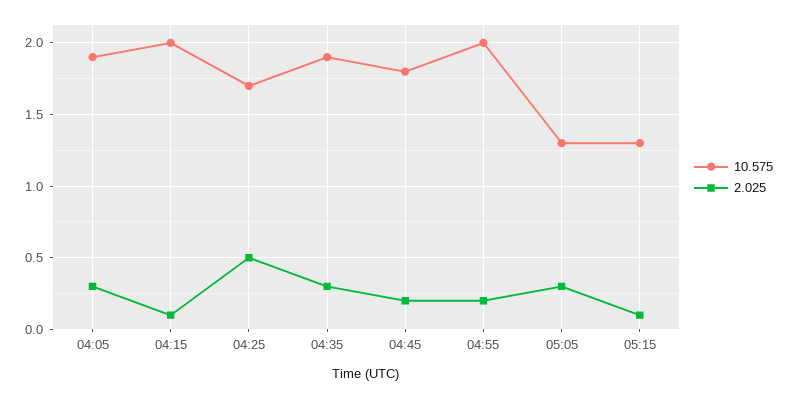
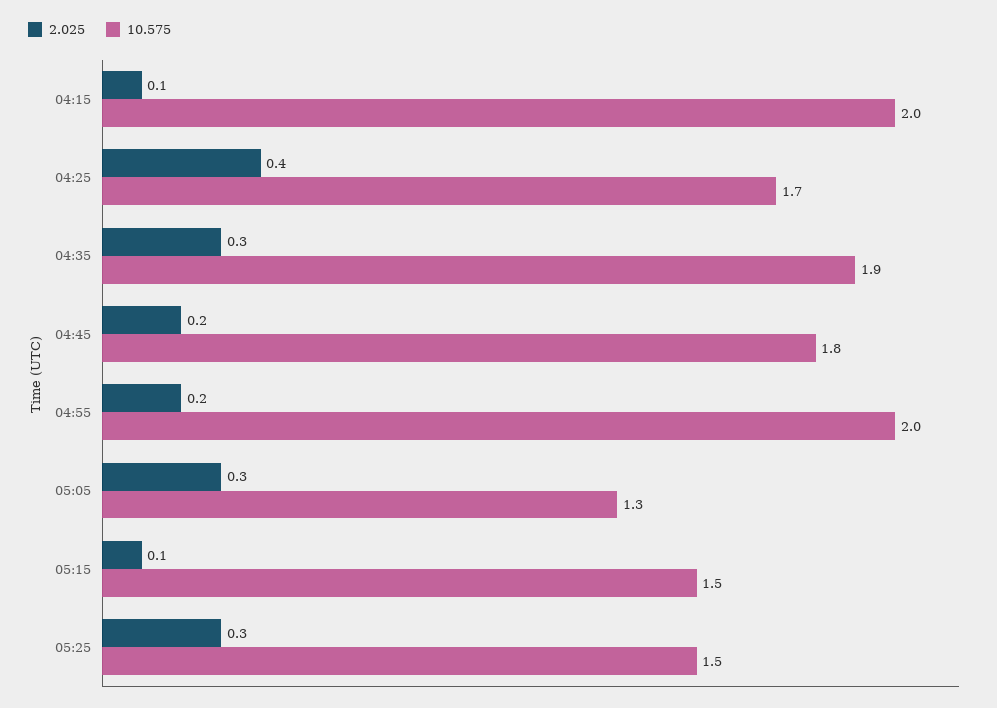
10.575, 04:05: 1.9 -> none
2.025, 04:05: 0.3 -> none
2.025, 04:25: 0.5 -> 0.4
10.575, 05:15: 1.3 -> 1.5
2.025, 05:25: none -> 0.3
10.575, 05:25: none -> 1.5

